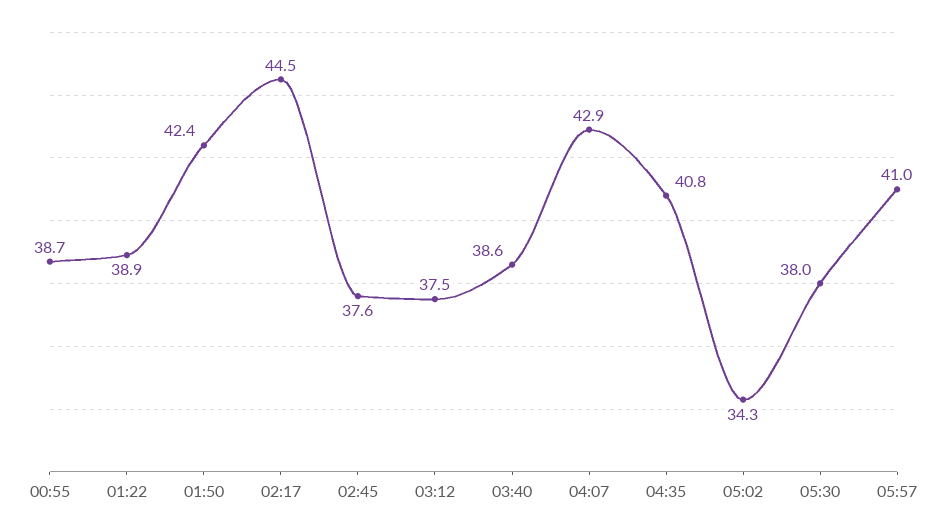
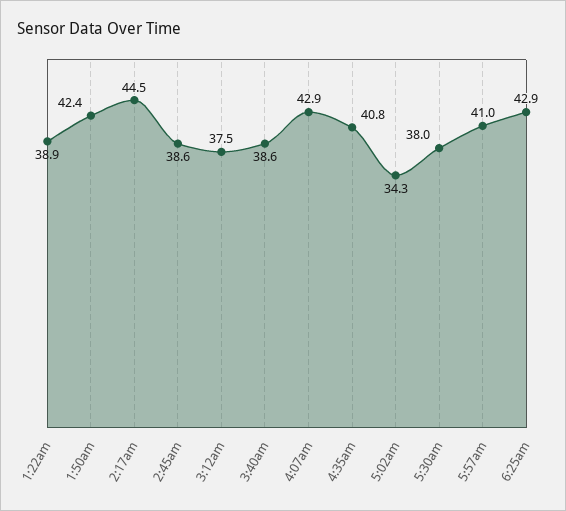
00:55: 38.7 -> none
02:45: 37.6 -> 38.6
6:25am: none -> 42.9

